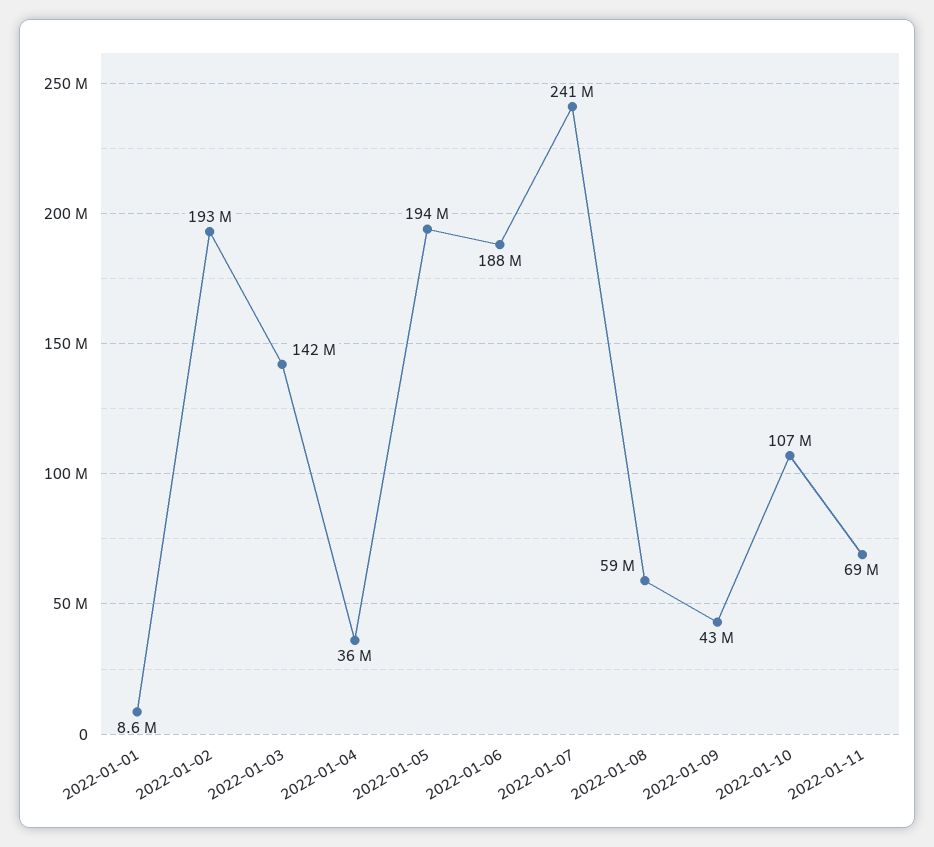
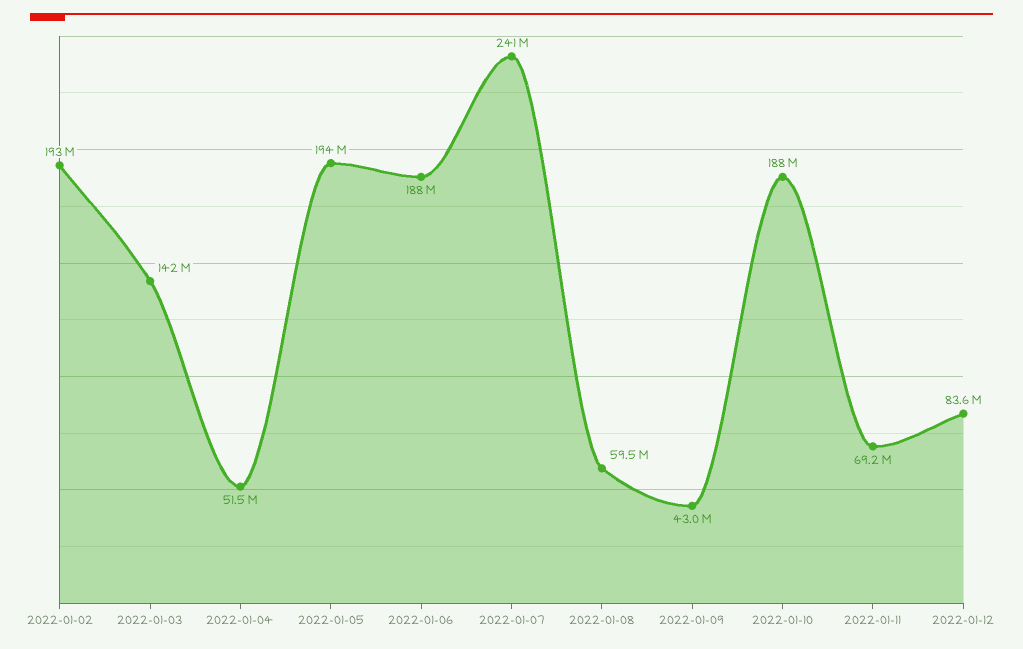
2022-01-01: 8600000 -> none
2022-01-04: 36000000 -> 51500000
2022-01-10: 107000000 -> 188000000
2022-01-12: none -> 83600000

